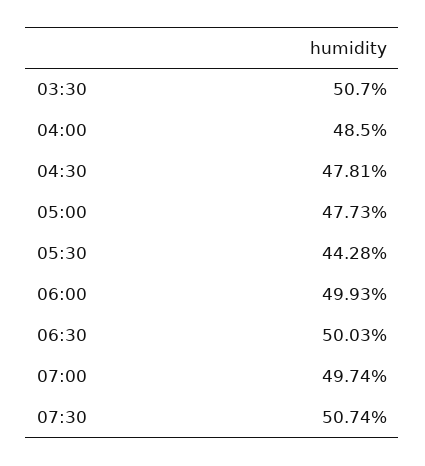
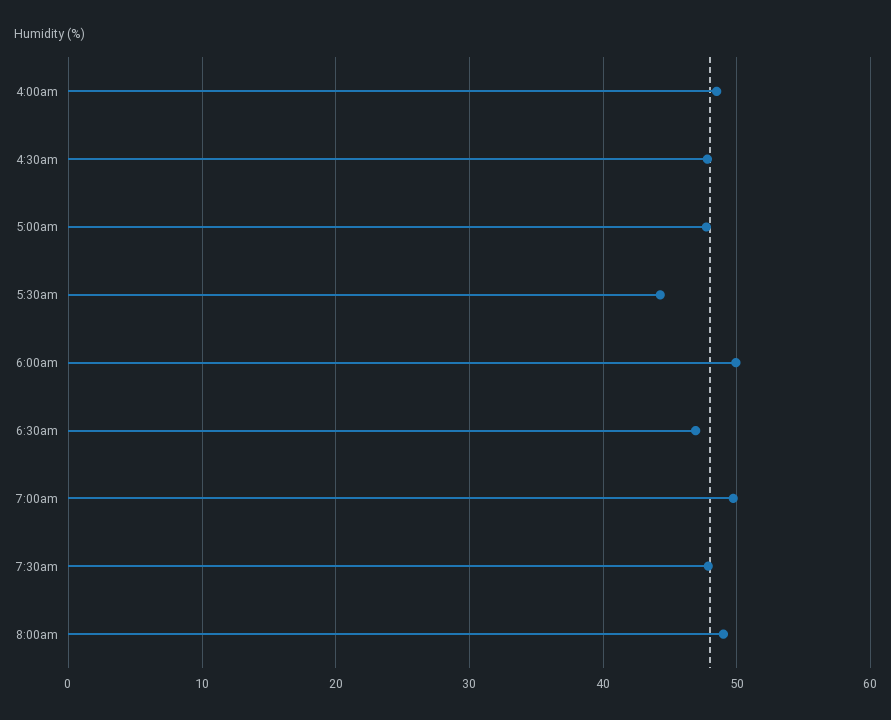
03:30: 50.7 -> none
06:30: 50.03 -> 47
07:30: 50.74 -> 48
8:00am: none -> 49

